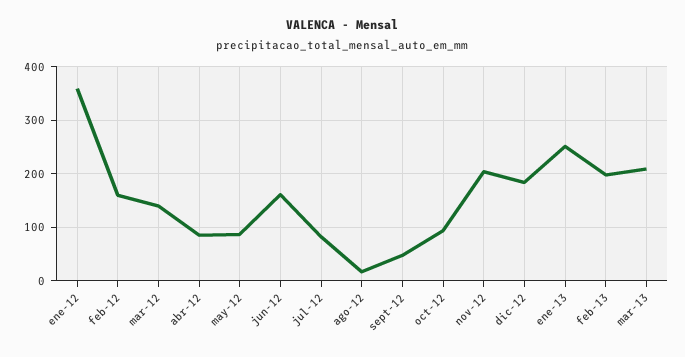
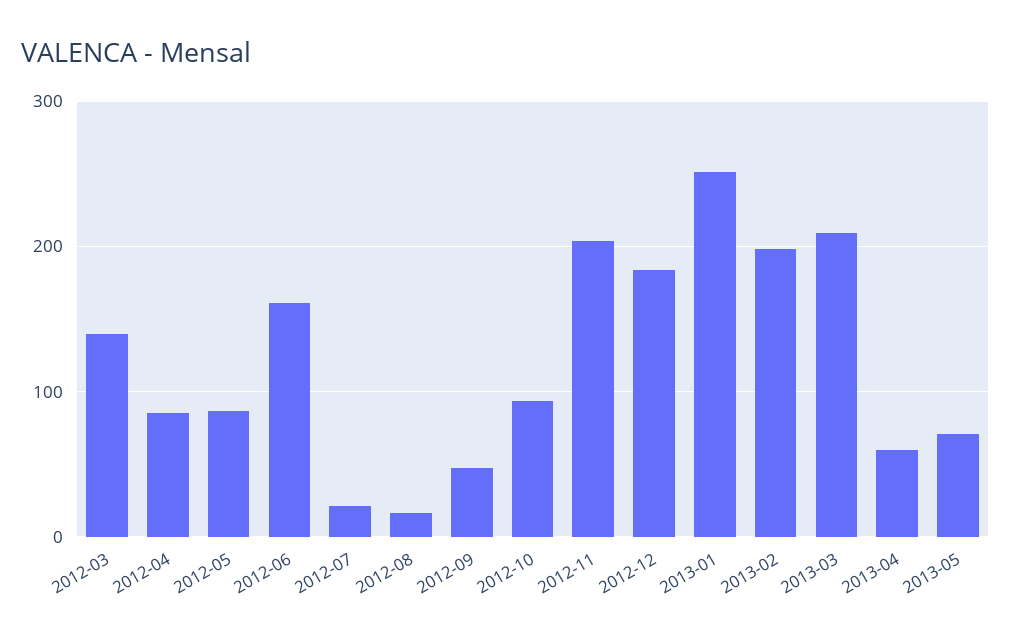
ene-12: 360 -> none
feb-12: 160 -> none
jul-12: 80 -> 20
2013-04: none -> 60
2013-05: none -> 70

